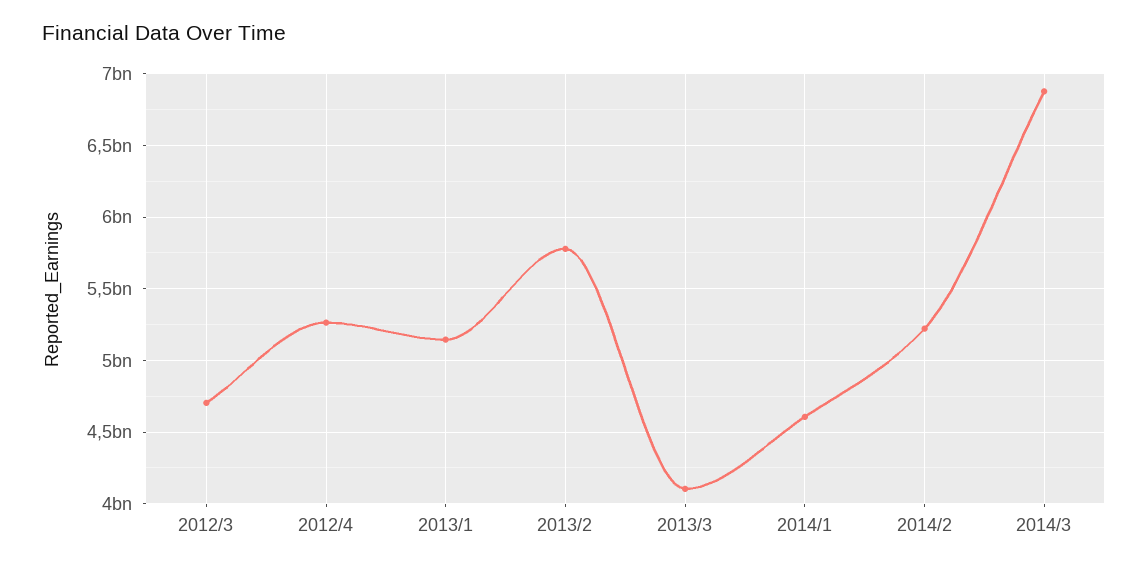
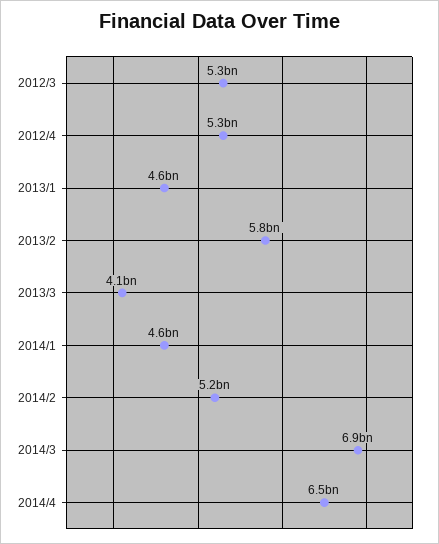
2012/3: 4700000000 -> 5300000000
2013/1: 5150000000 -> 4600000000
2014/4: none -> 6500000000

